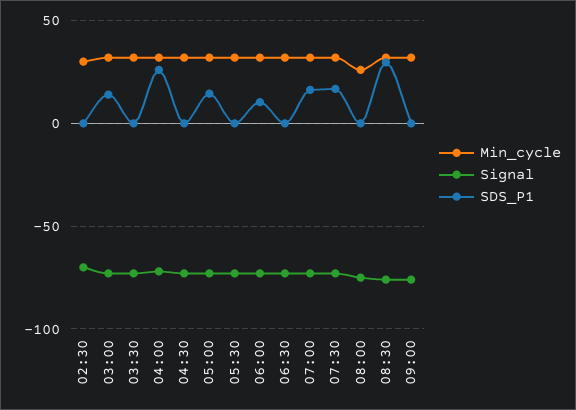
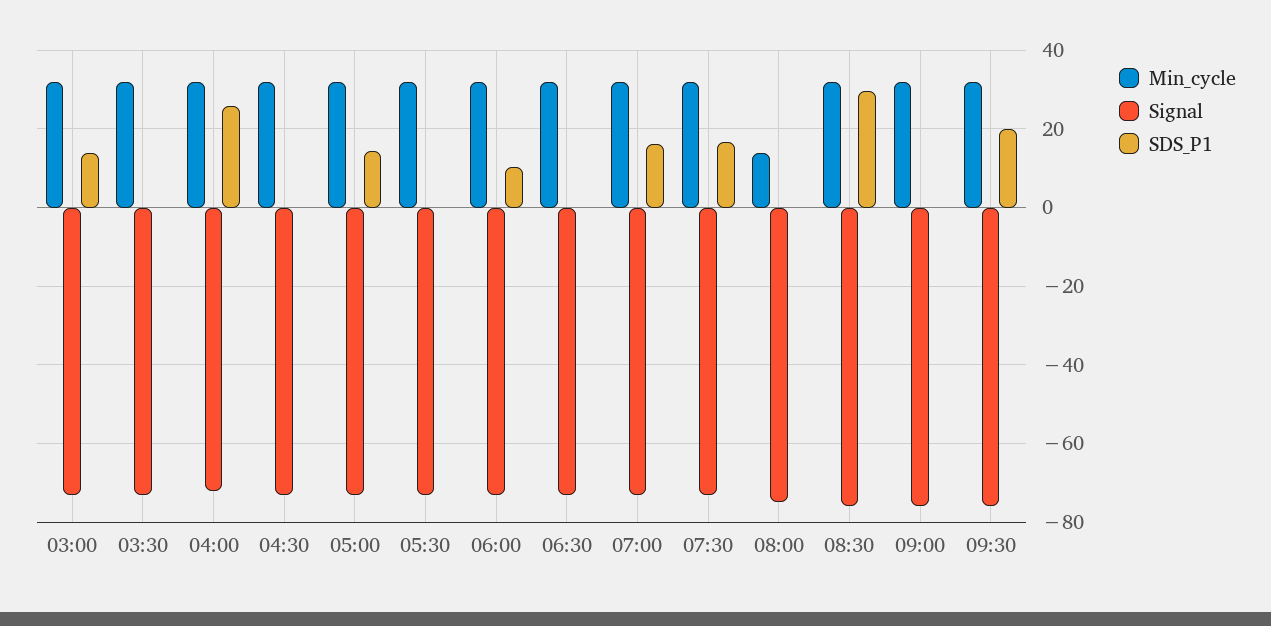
Min_cycle, 02:30: 30 -> none
Signal, 02:30: -70 -> none
SDS_P1, 02:30: 0 -> none
Min_cycle, 08:00: 25 -> 14
Min_cycle, 09:30: none -> 32
Signal, 09:30: none -> -76
SDS_P1, 09:30: none -> 20

